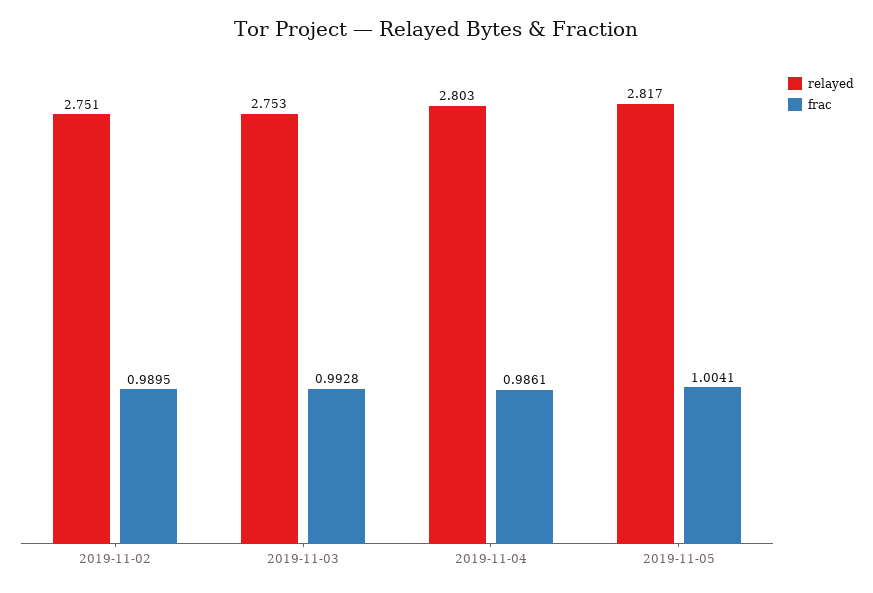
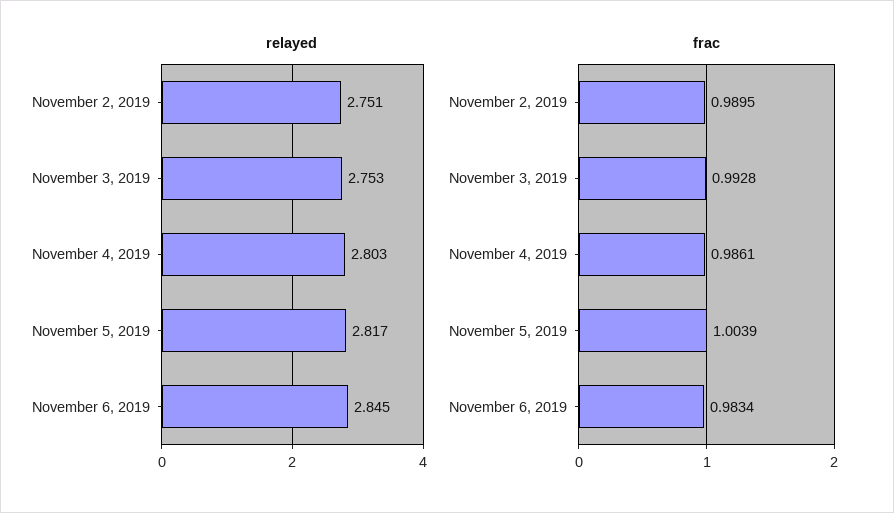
frac, 2019-11-05: 1.0041 -> 1.0039
relayed, November 6, 2019: none -> 2.845
frac, November 6, 2019: none -> 0.9834

